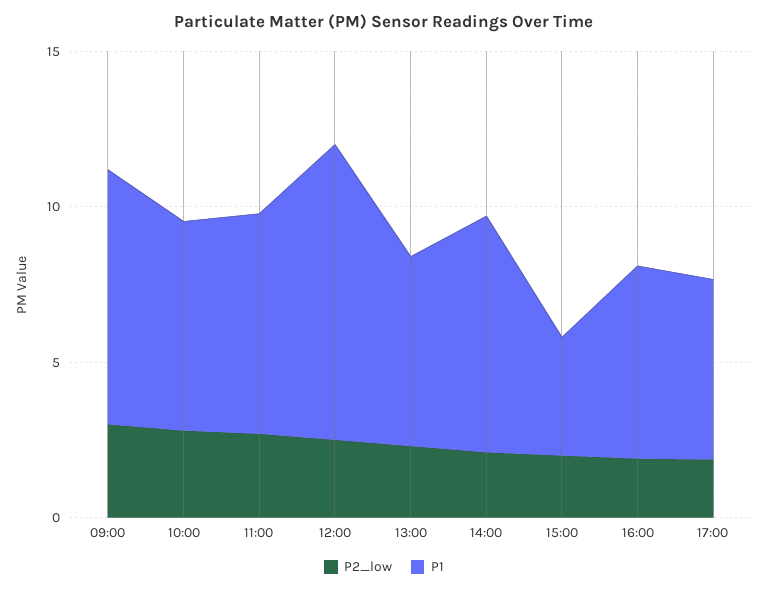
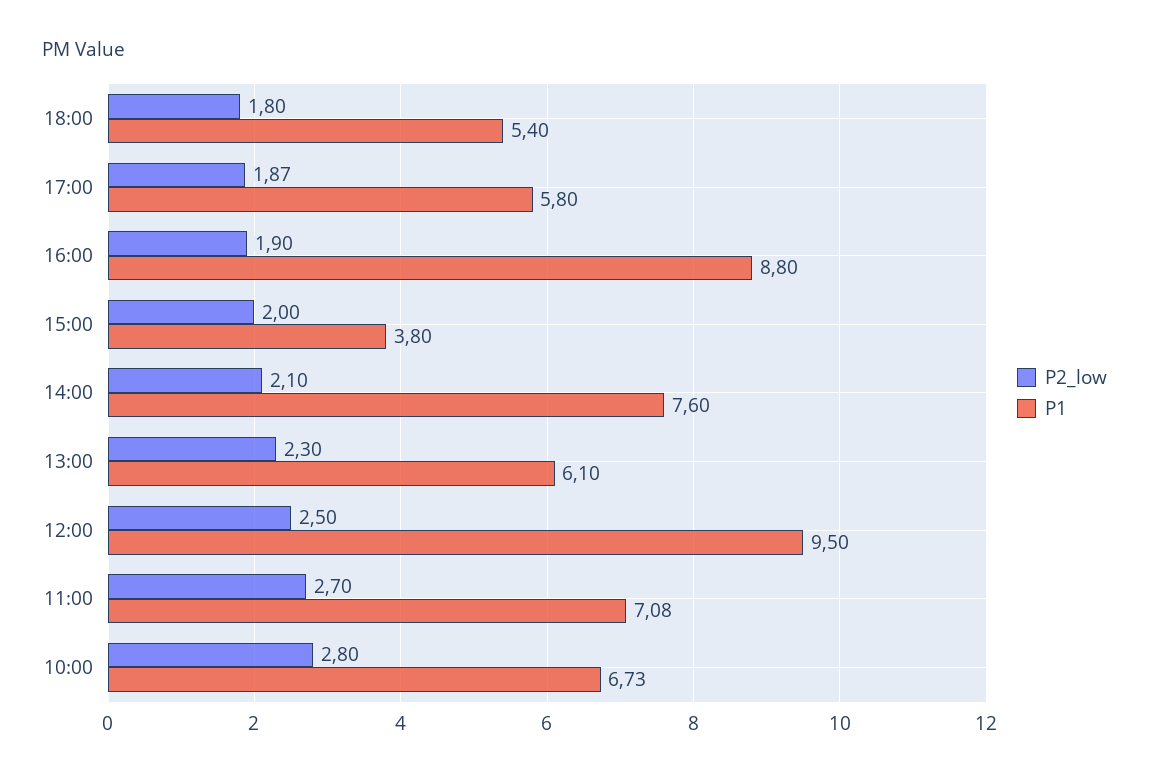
P2_low, 09:00: 3 -> none
P1, 09:00: 8 -> none
P1, 16:00: 6 -> 8.8
P2_low, 18:00: none -> 1.8
P1, 18:00: none -> 5.4

